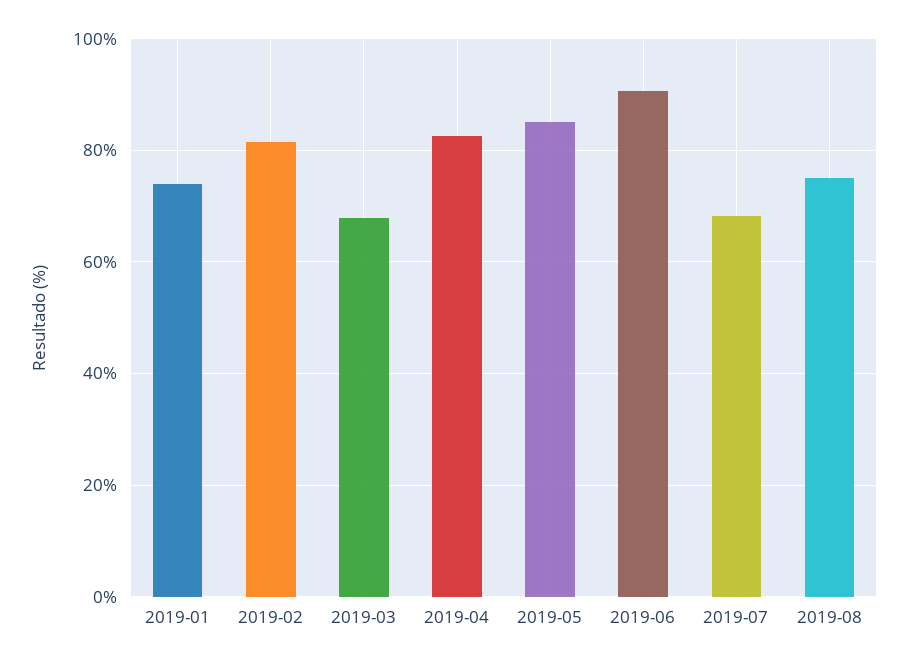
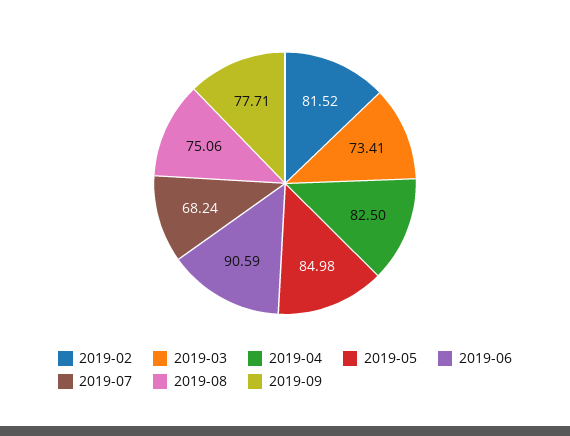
2019-01: 74 -> none
2019-03: 68 -> 73.41
2019-09: none -> 77.71

